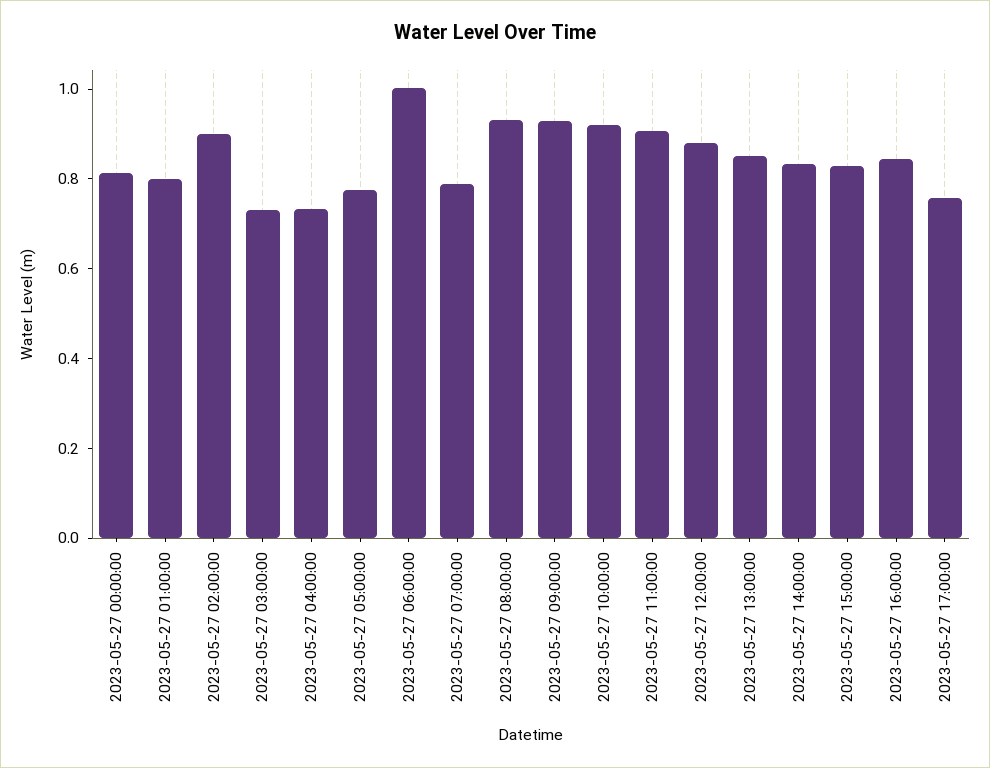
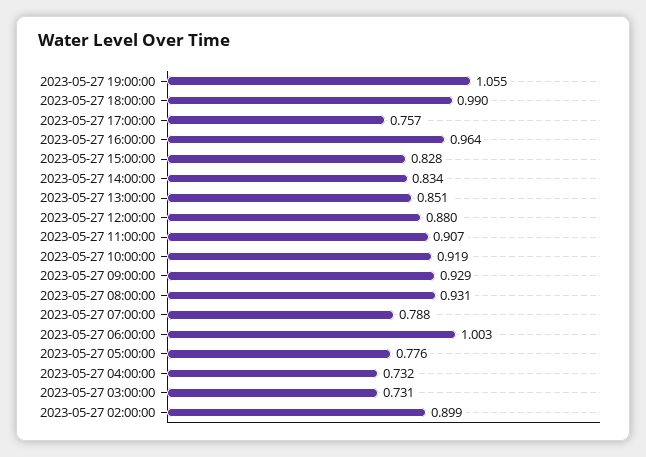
2023-05-27 00:00:00: 0.8 -> none
2023-05-27 01:00:00: 0.8 -> none
2023-05-27 16:00:00: 0.85 -> 0.964
2023-05-27 19:00:00: none -> 1.055
2023-05-27 18:00:00: none -> 0.99

